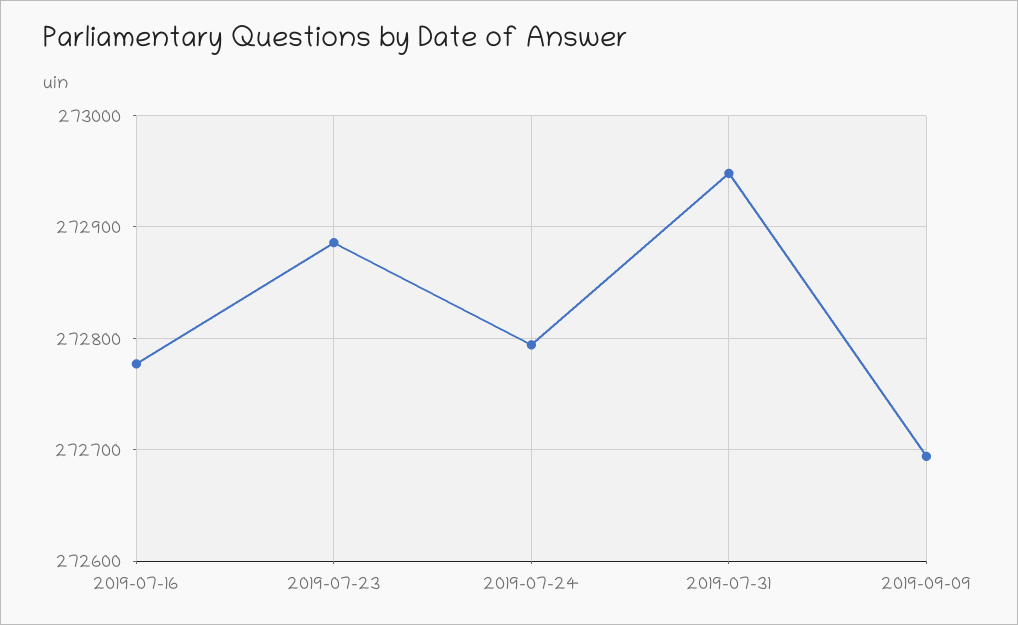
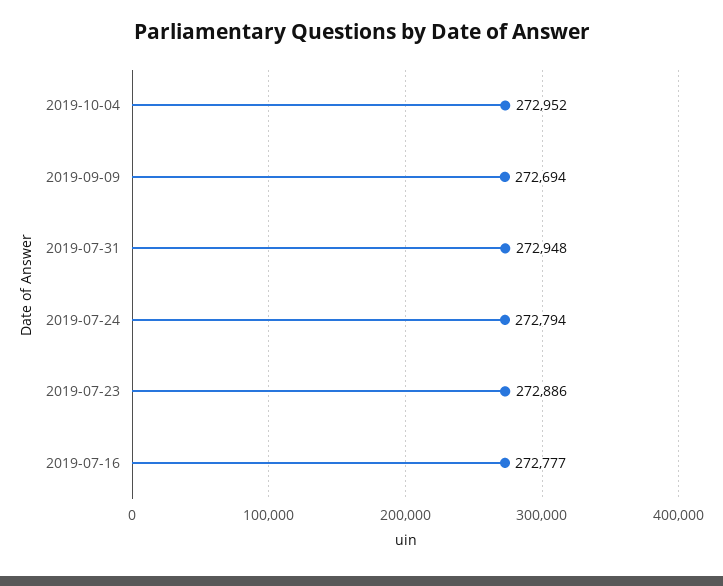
2019-10-04: none -> 272952

